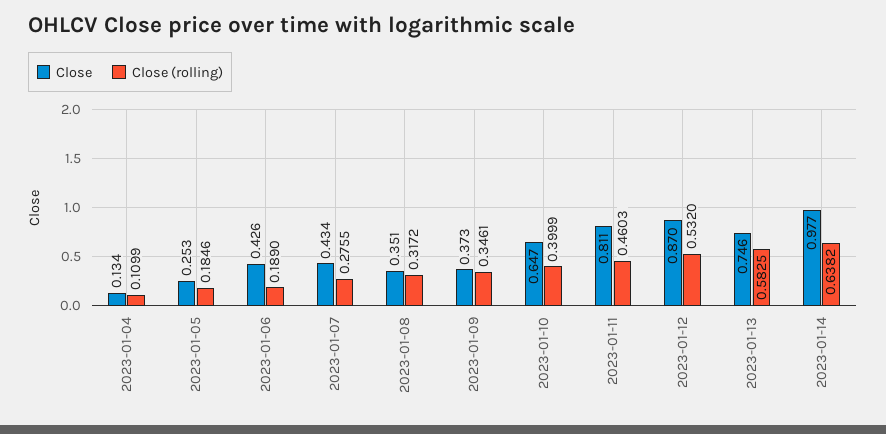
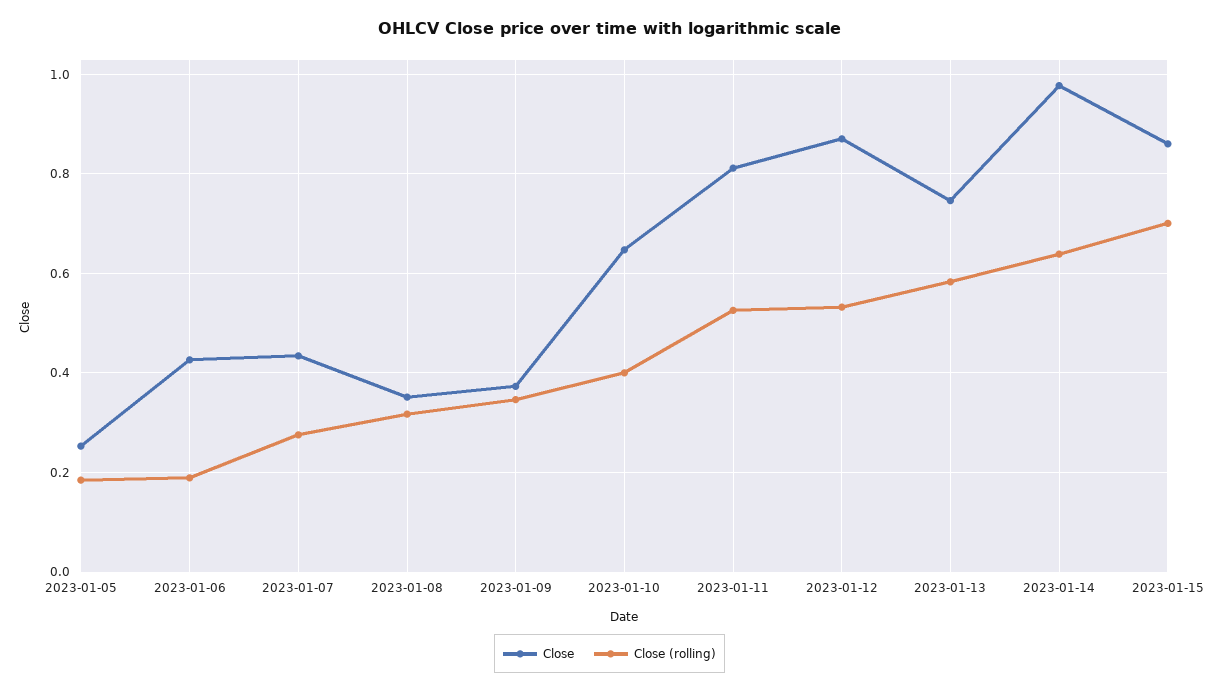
Close, 2023-01-04: 0.134 -> none
Close (rolling), 2023-01-04: 0.1099 -> none
Close (rolling), 2023-01-11: 0.4603 -> 0.52
Close, 2023-01-15: none -> 0.86
Close (rolling), 2023-01-15: none -> 0.7

